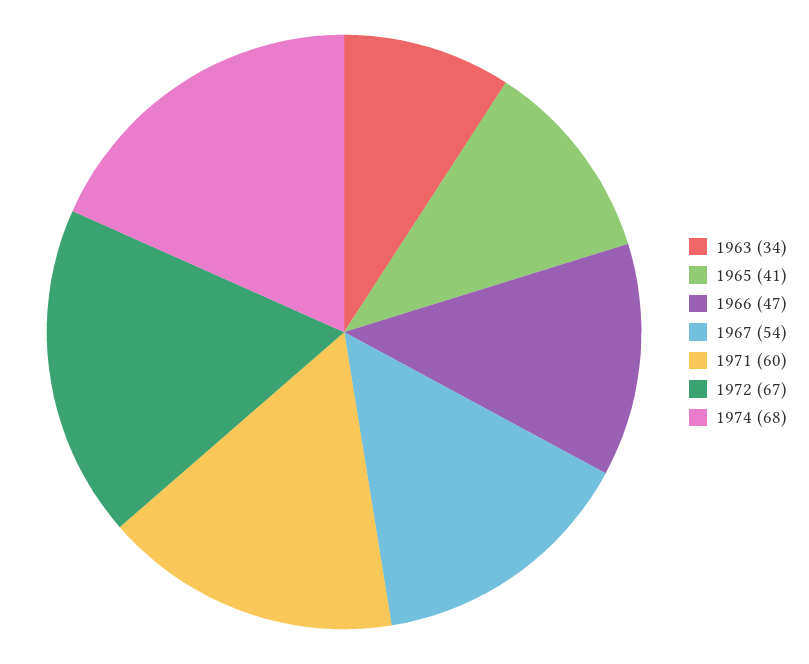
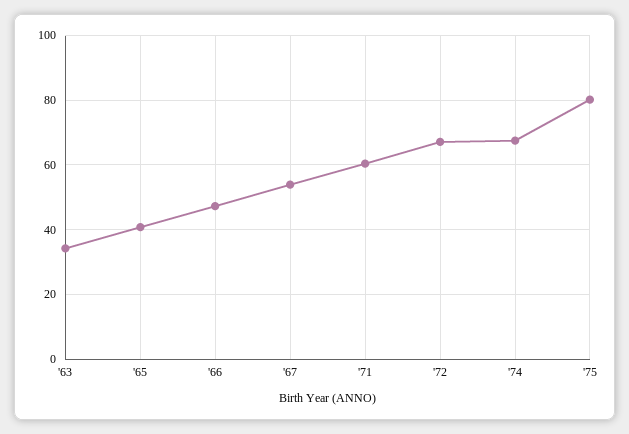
'75: none -> 80

